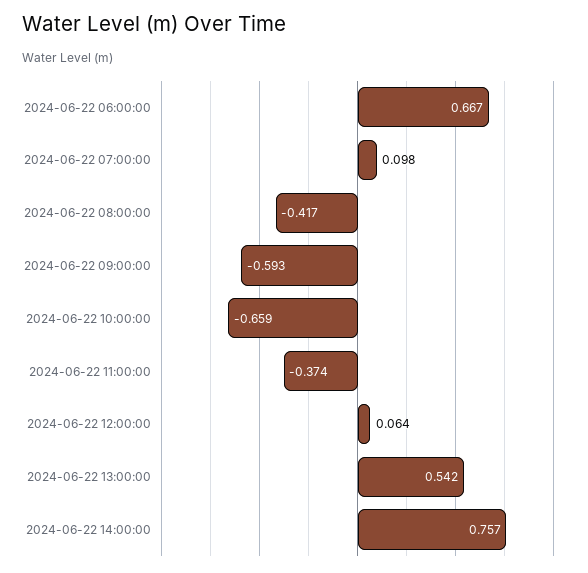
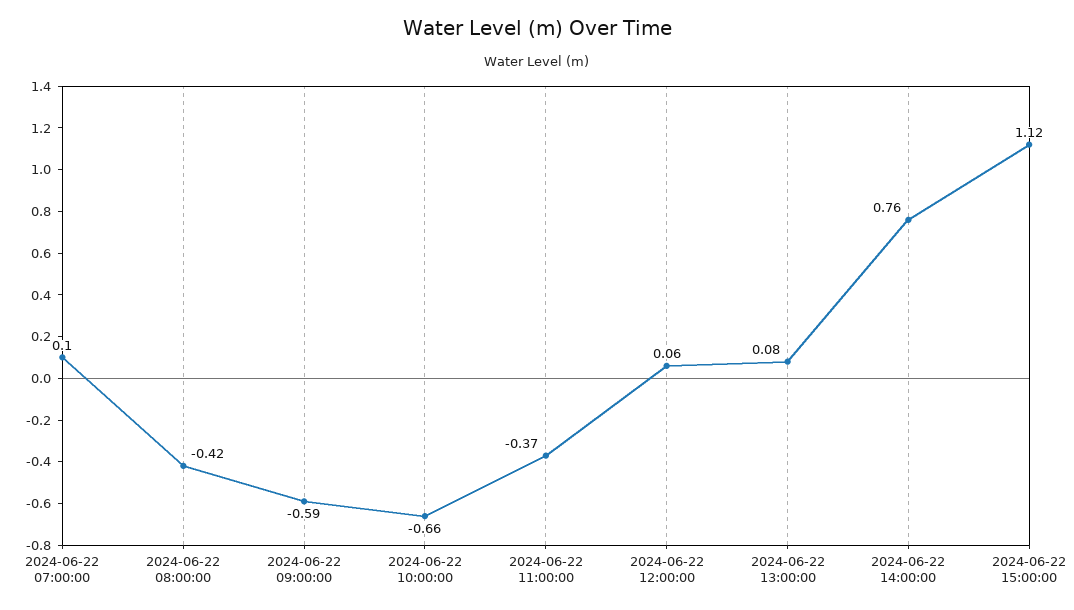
2024-06-22 06:00:00: 0.667 -> none
2024-06-22 13:00:00: 0.542 -> 0.08
2024-06-22 15:00:00: none -> 1.12

